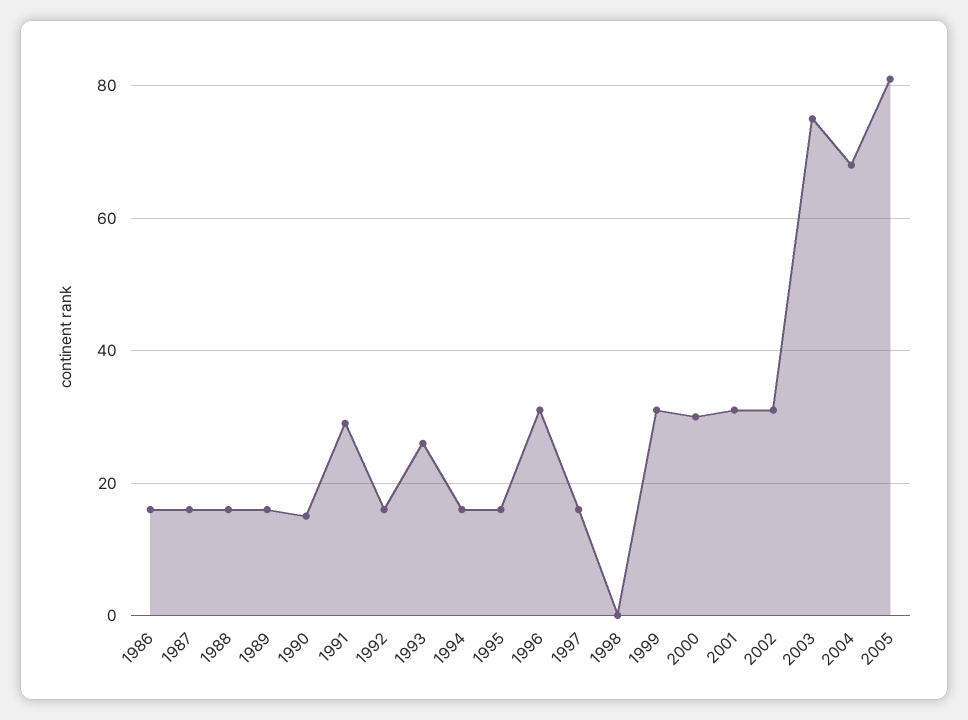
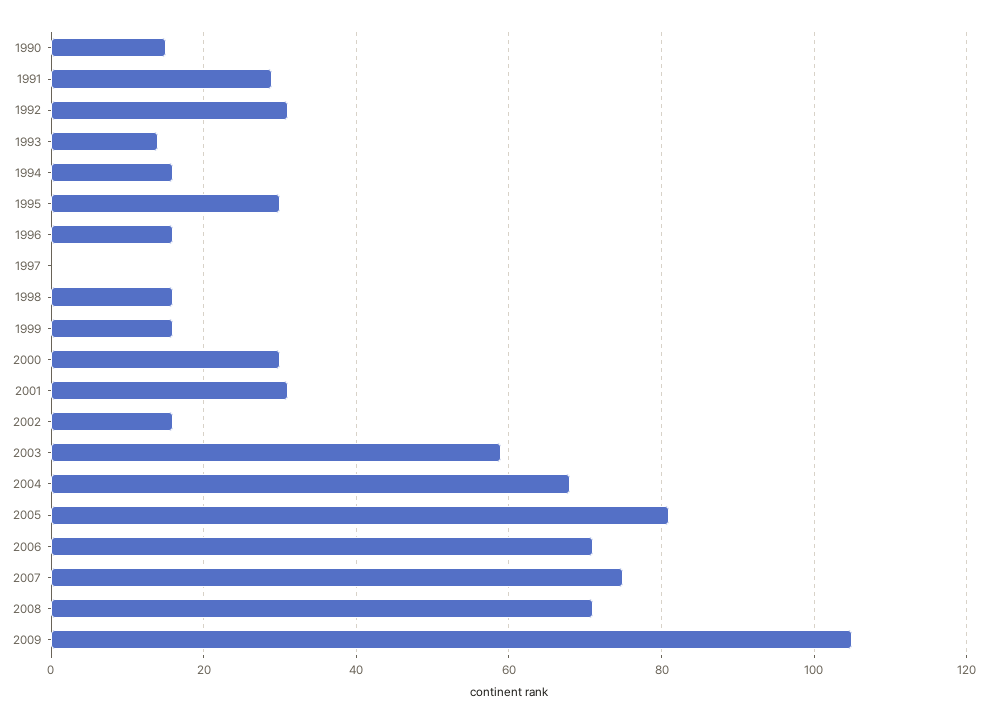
1986: 15 -> none
1987: 15 -> none
1988: 15 -> none
1989: 15 -> none
1992: 15 -> 30
1993: 25 -> 15
1995: 15 -> 30
1996: 30 -> 15
1997: 15 -> 0
1998: 0 -> 15
1999: 30 -> 15
2002: 30 -> 15
2003: 75 -> 60
2006: none -> 70
2007: none -> 75
2008: none -> 70
2009: none -> 105

